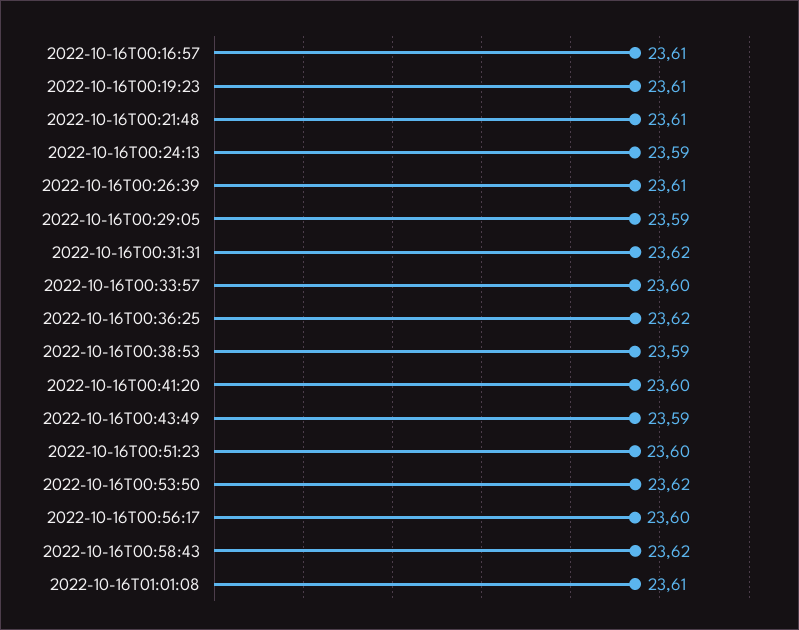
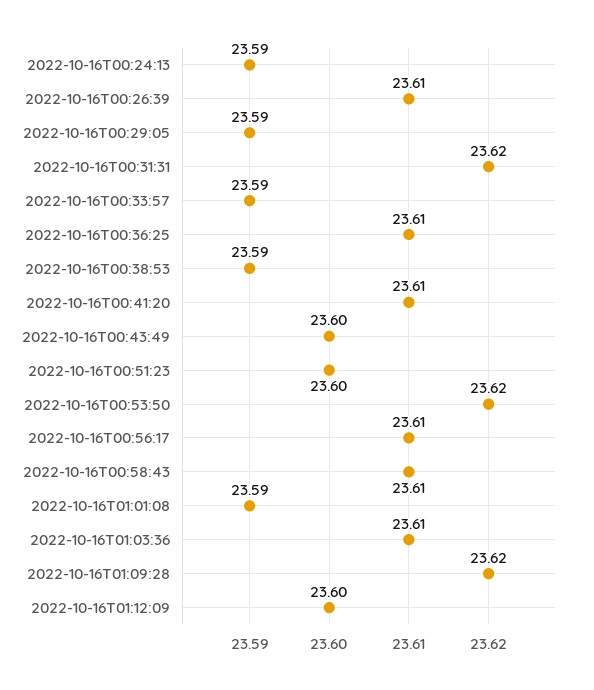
2022-10-16T00:16:57: 23.61 -> none
2022-10-16T00:19:23: 23.61 -> none
2022-10-16T00:21:48: 23.61 -> none
2022-10-16T00:33:57: 23.6 -> 23.59
2022-10-16T00:36:25: 23.62 -> 23.61
2022-10-16T00:41:20: 23.6 -> 23.61
2022-10-16T00:43:49: 23.59 -> 23.6
2022-10-16T00:56:17: 23.6 -> 23.61
2022-10-16T00:58:43: 23.62 -> 23.61
2022-10-16T01:01:08: 23.61 -> 23.59
2022-10-16T01:03:36: none -> 23.61
2022-10-16T01:09:28: none -> 23.62
2022-10-16T01:12:09: none -> 23.6

